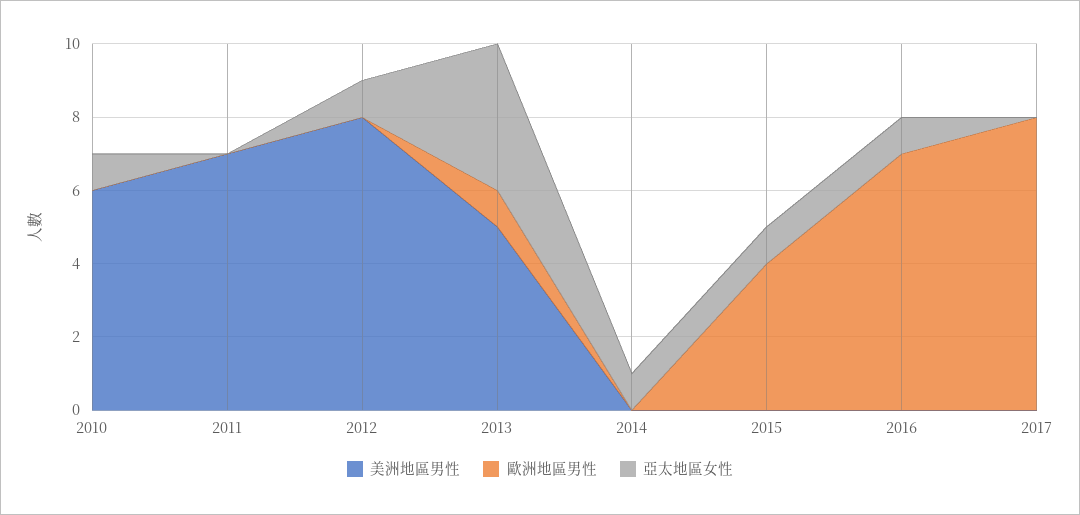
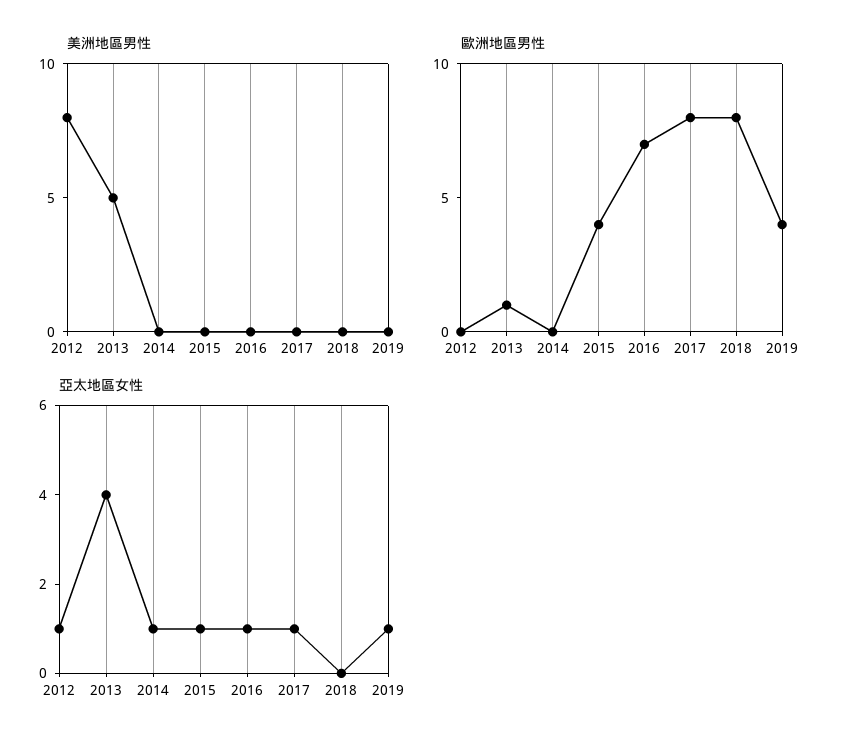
美洲地區男性, 2010: 6 -> none
歐洲地區男性, 2010: 0 -> none
亞太地區女性, 2010: 1 -> none
美洲地區男性, 2011: 7 -> none
歐洲地區男性, 2011: 0 -> none
亞太地區女性, 2011: 0 -> none
亞太地區女性, 2017: 0 -> 1
美洲地區男性, 2018: none -> 0
美洲地區男性, 2019: none -> 0
歐洲地區男性, 2018: none -> 8
歐洲地區男性, 2019: none -> 4
亞太地區女性, 2018: none -> 0
亞太地區女性, 2019: none -> 1

